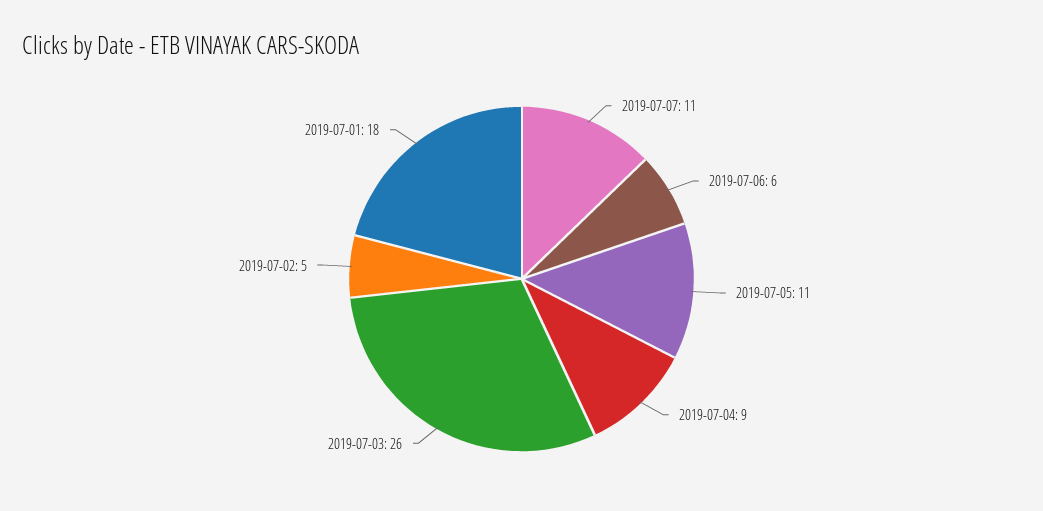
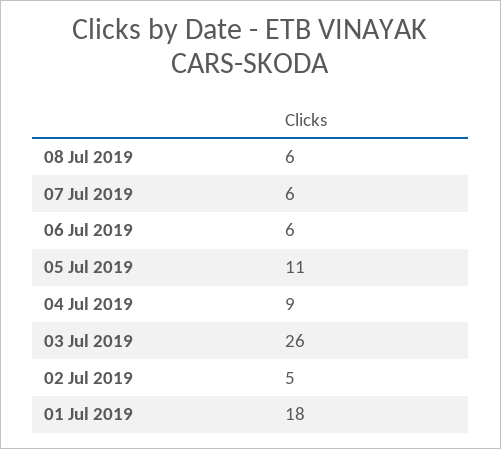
2019-07-07: 11 -> 6
08 Jul 2019: none -> 6

